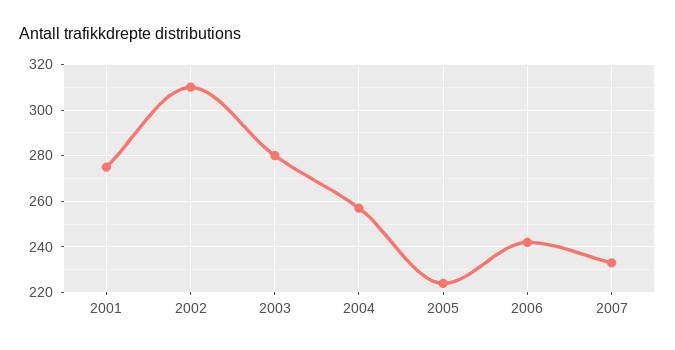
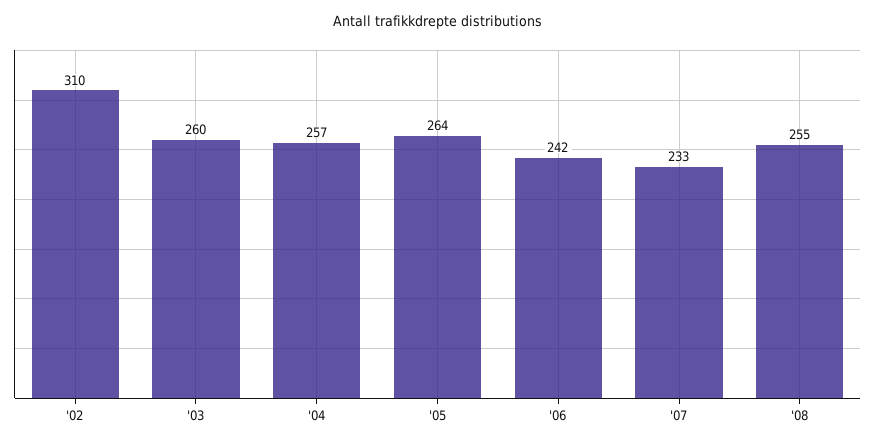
2001: 275 -> none
2003: 280 -> 260
2005: 225 -> 264
'08: none -> 255

